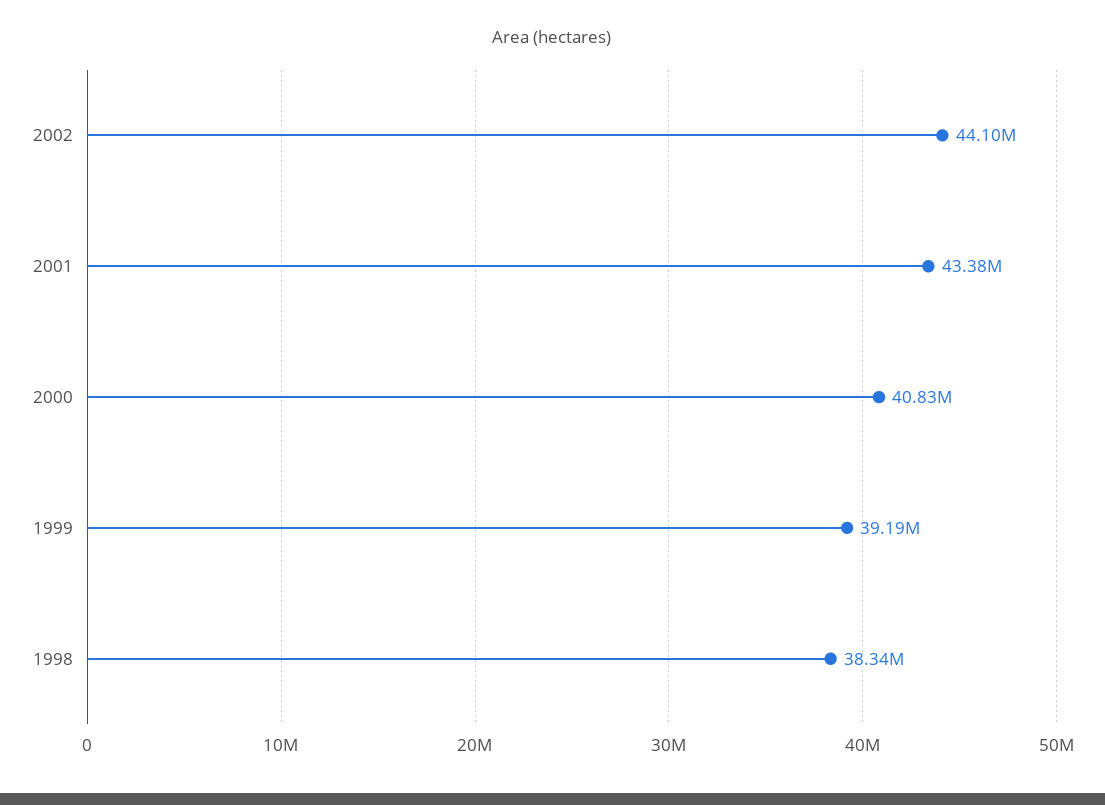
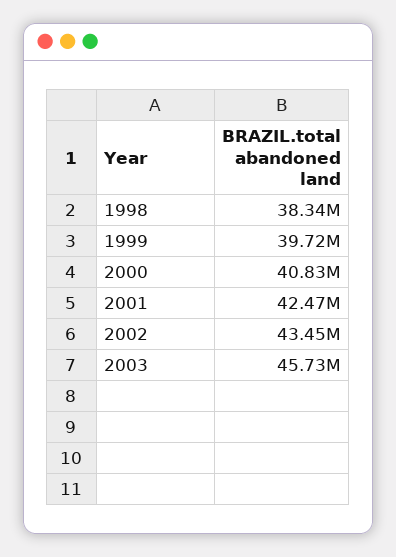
2002: 44100000 -> 43450000
2001: 43380000 -> 42470000
1999: 39190000 -> 39720000
2003: none -> 45730000

